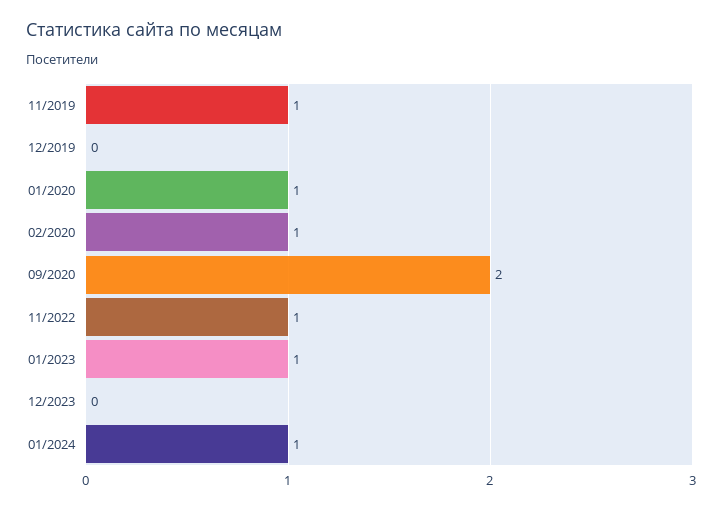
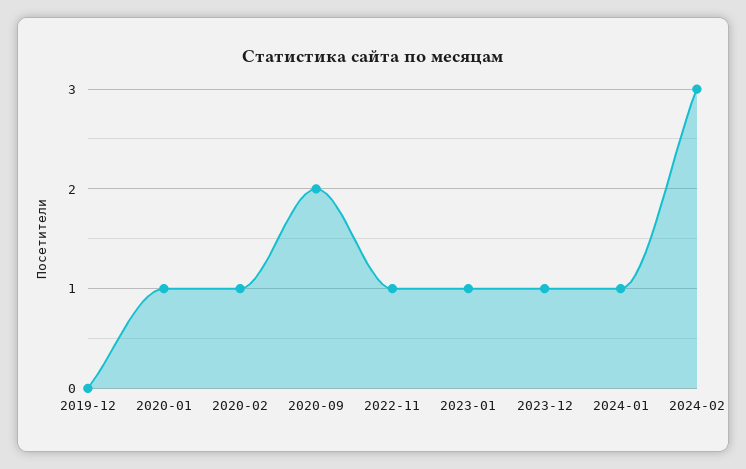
11/2019: 1 -> none
12/2023: 0 -> 1
2024-02: none -> 3

